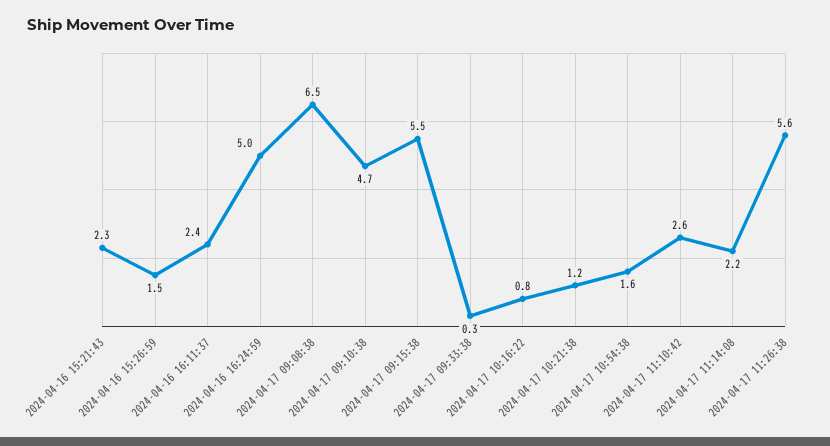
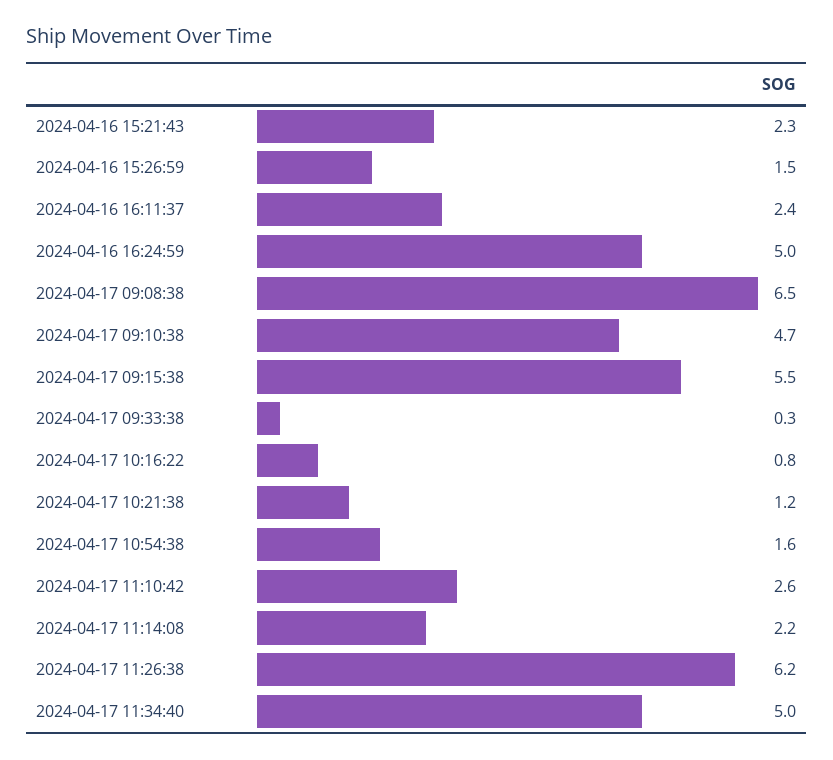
2024-04-17 11:26:38: 5.6 -> 6.2
2024-04-17 11:34:40: none -> 5

